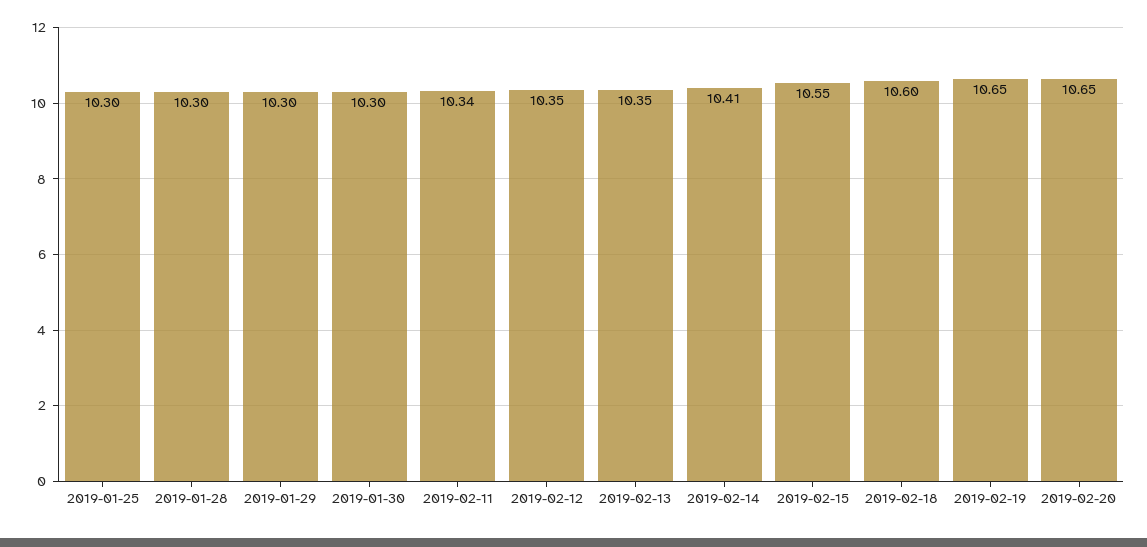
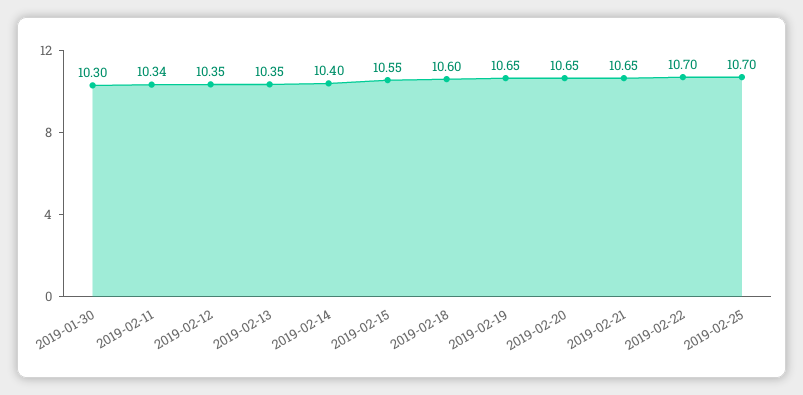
2019-01-25: 10.3 -> none
2019-01-28: 10.3 -> none
2019-01-29: 10.3 -> none
2019-02-14: 10.41 -> 10.4
2019-02-21: none -> 10.65
2019-02-22: none -> 10.7
2019-02-25: none -> 10.7

